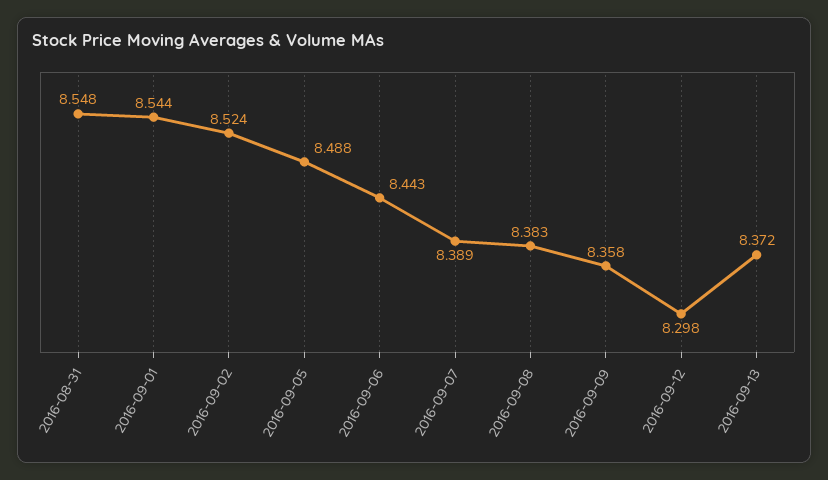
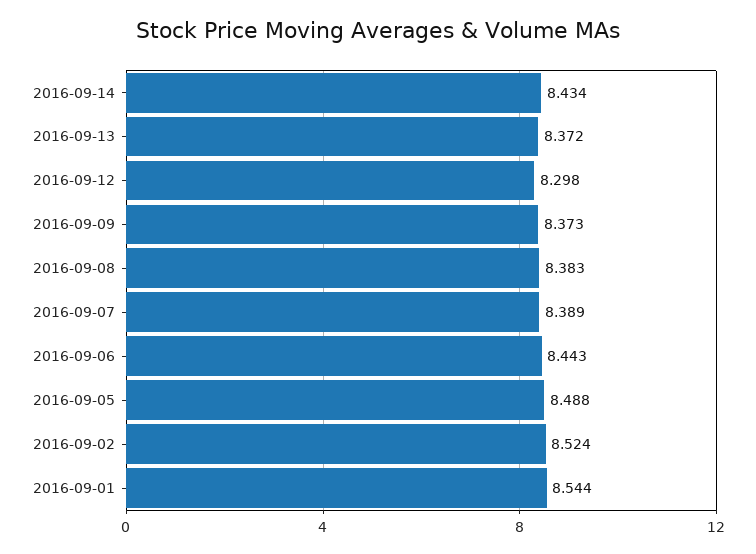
2016-08-31: 8.548 -> none
2016-09-09: 8.358 -> 8.373
2016-09-14: none -> 8.434

